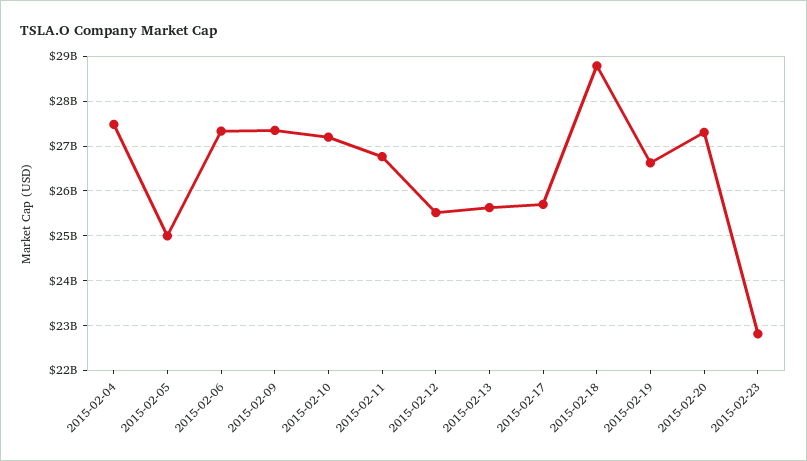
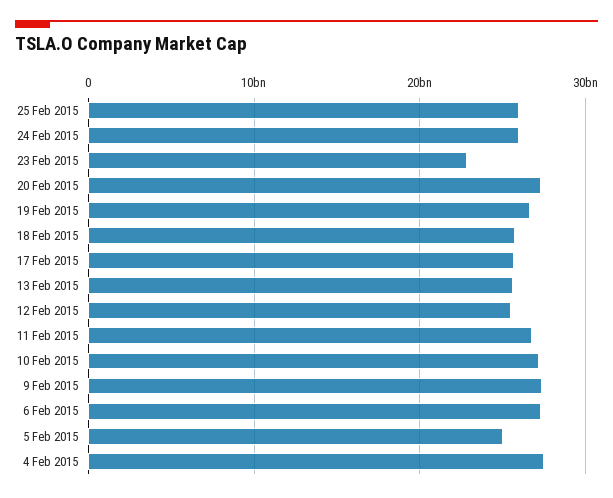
2015-02-18: 28800000000 -> 26000000000
25 Feb 2015: none -> 26000000000
24 Feb 2015: none -> 26000000000

